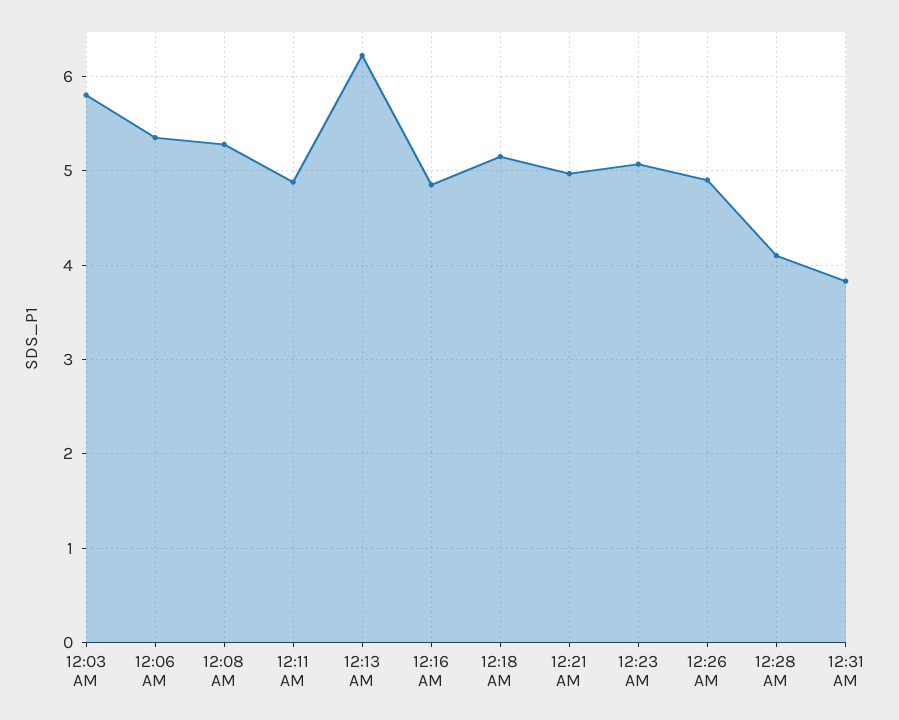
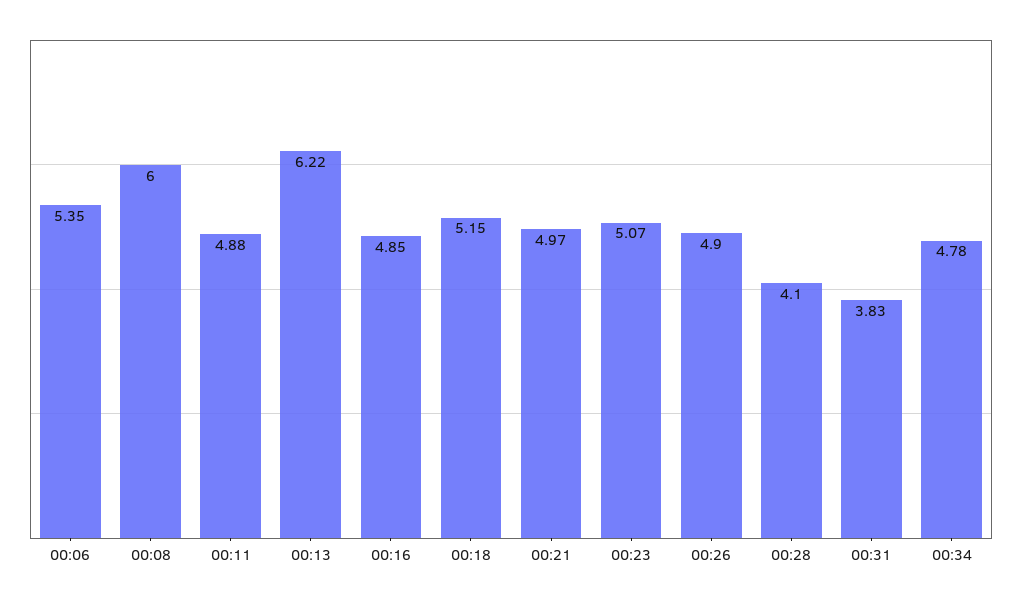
12:03 AM: 5.8 -> none
12:08 AM: 5.3 -> 6
00:34: none -> 4.78

